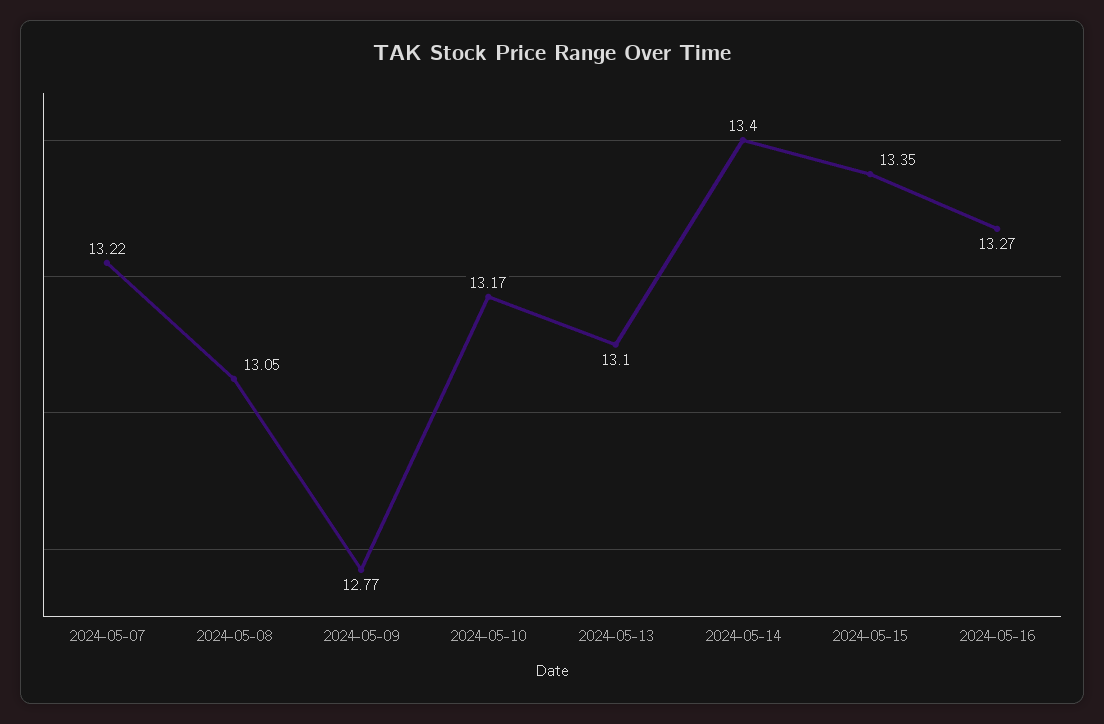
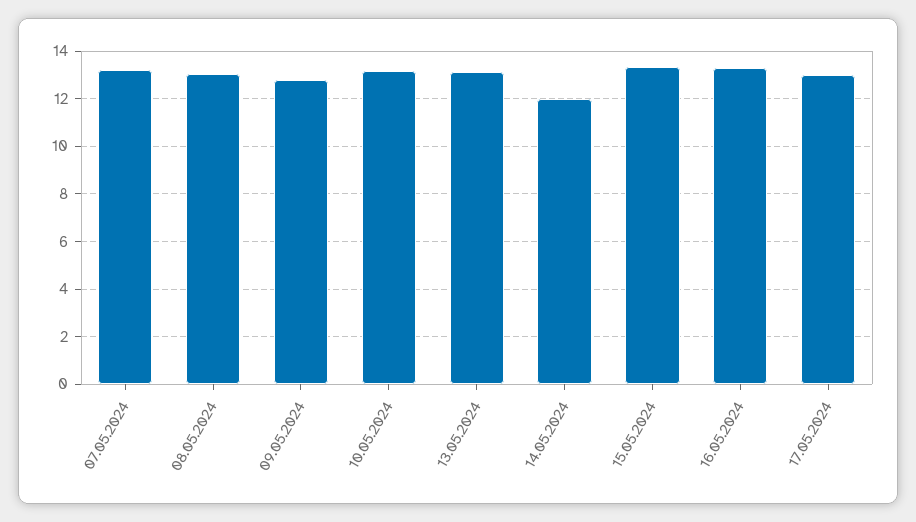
2024-05-14: 13.4 -> 12
17.05.2024: none -> 13

